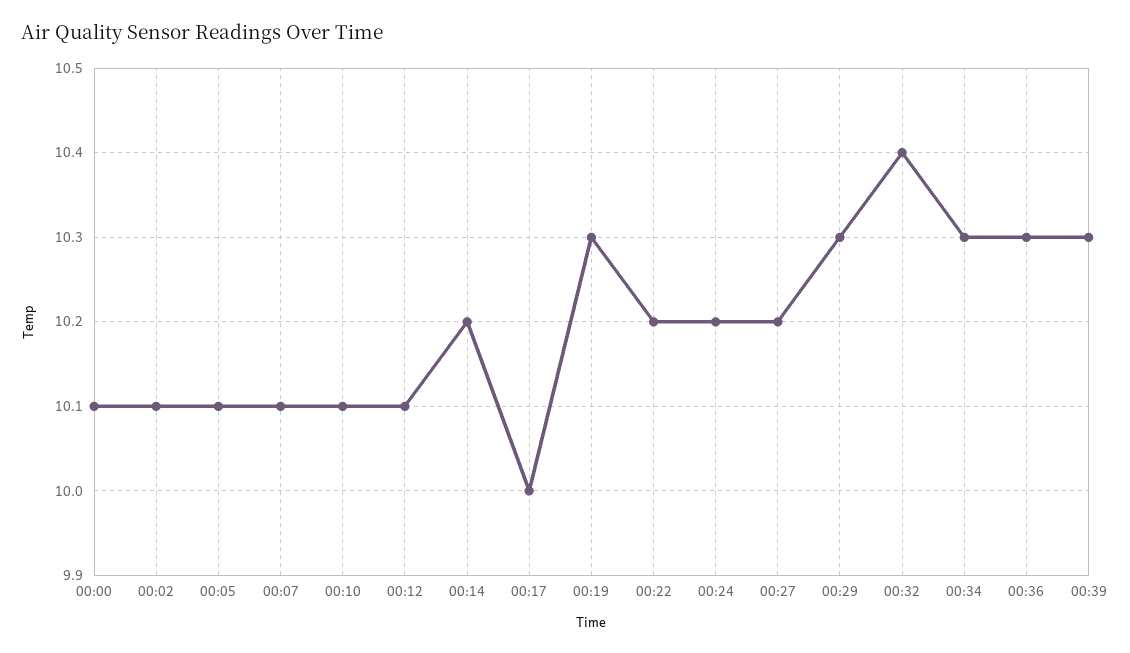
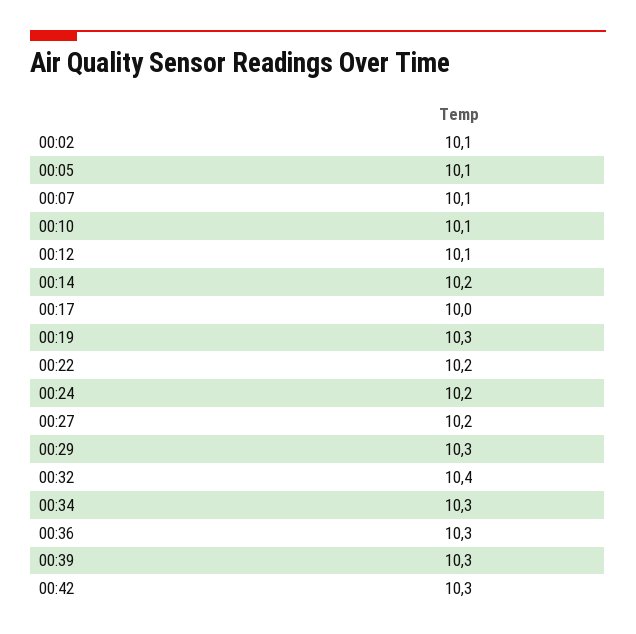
00:00: 10.1 -> none
00:42: none -> 10.3

